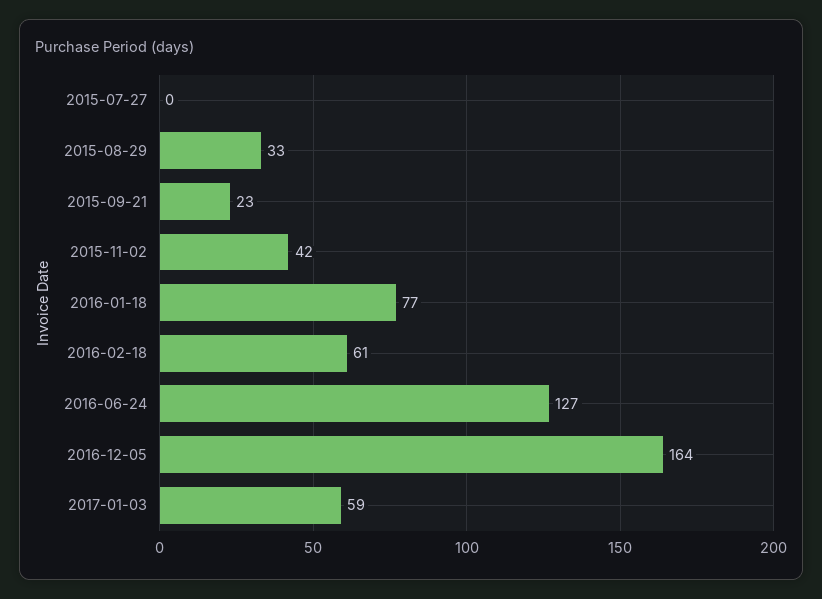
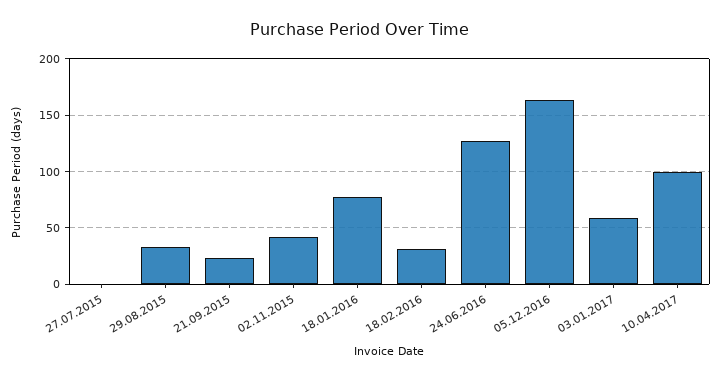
2016-02-18: 61 -> 30
10.04.2017: none -> 100

